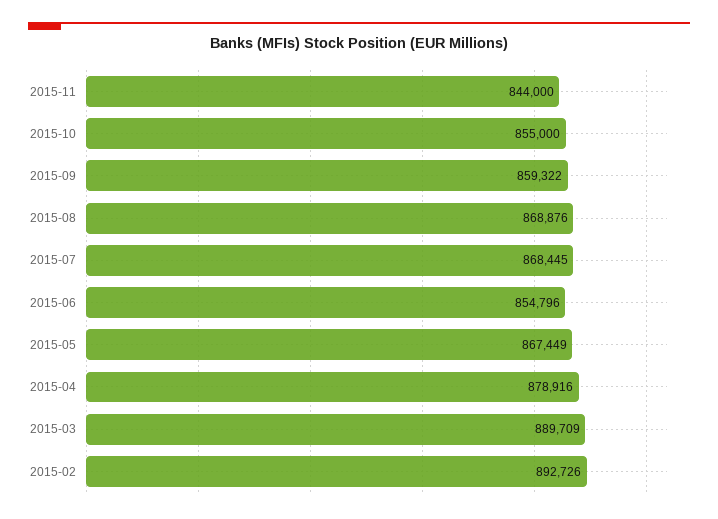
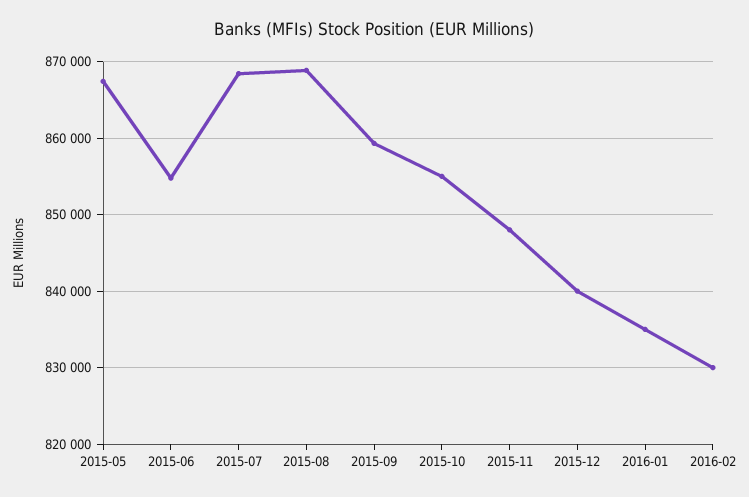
2015-11: 844000 -> 848000
2015-04: 878916 -> none
2015-03: 889709 -> none
2015-02: 892726 -> none
2015-12: none -> 840000
2016-01: none -> 835000
2016-02: none -> 830000

